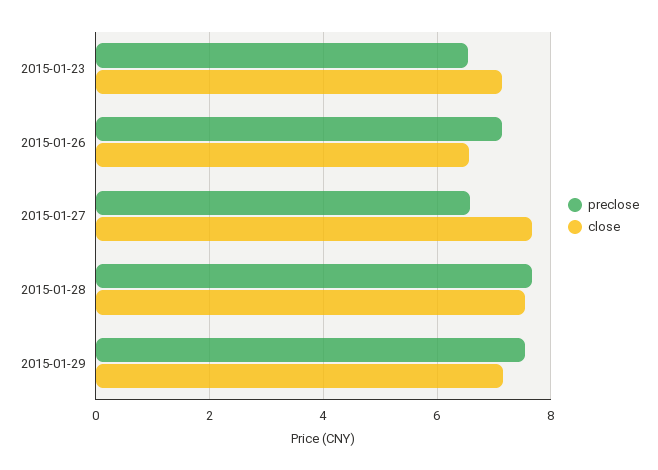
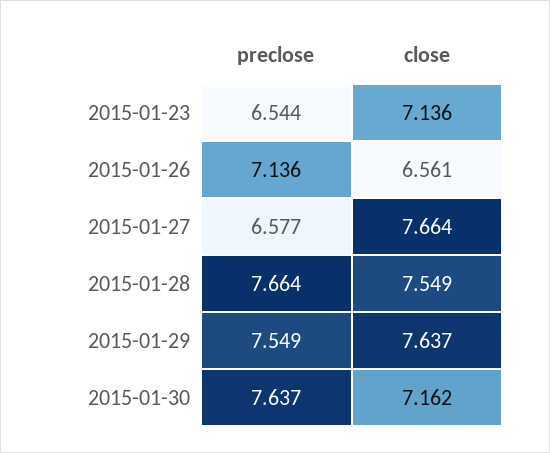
close, 2015-01-29: 7.2 -> 7.637
preclose, 2015-01-30: none -> 7.637
close, 2015-01-30: none -> 7.162

